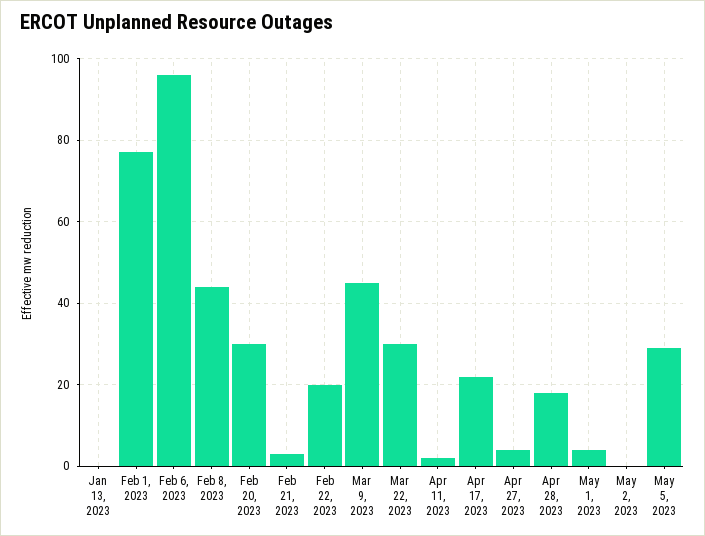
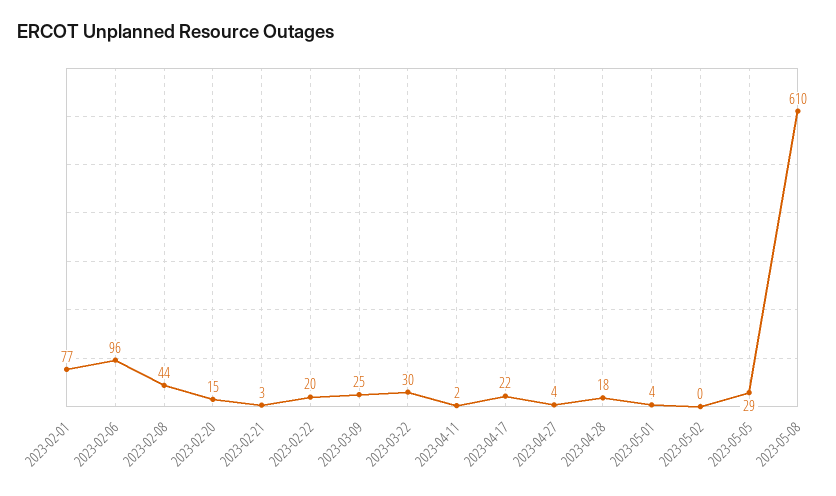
Jan 13, 2023: 0 -> none
Feb 20, 2023: 30 -> 15
Mar 9, 2023: 45 -> 25
2023-05-08: none -> 610

